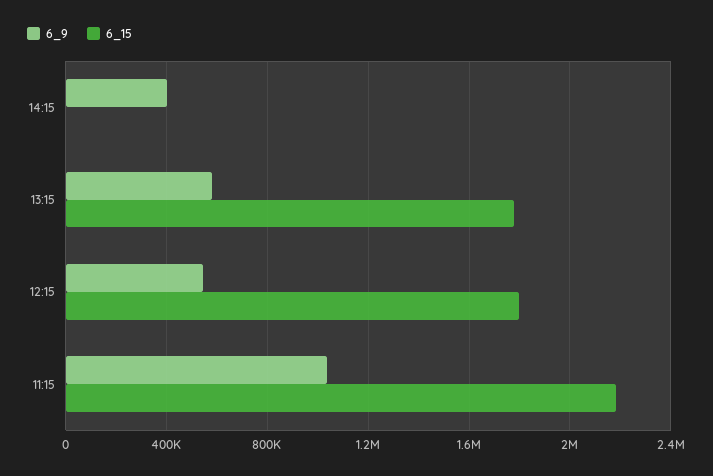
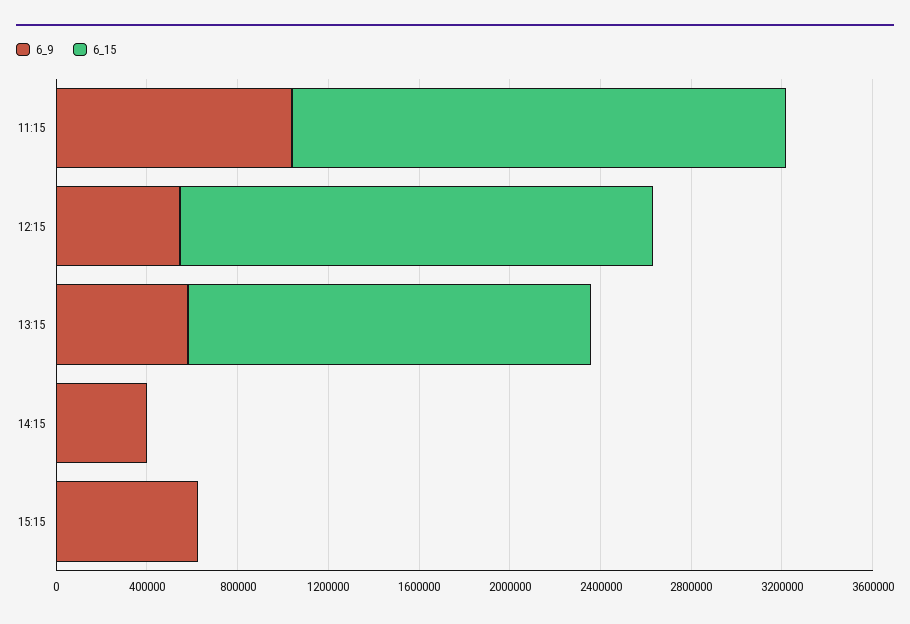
6_15, 12:15: 1800000 -> 2100000
6_9, 15:15: none -> 600000
6_15, 15:15: none -> 0

